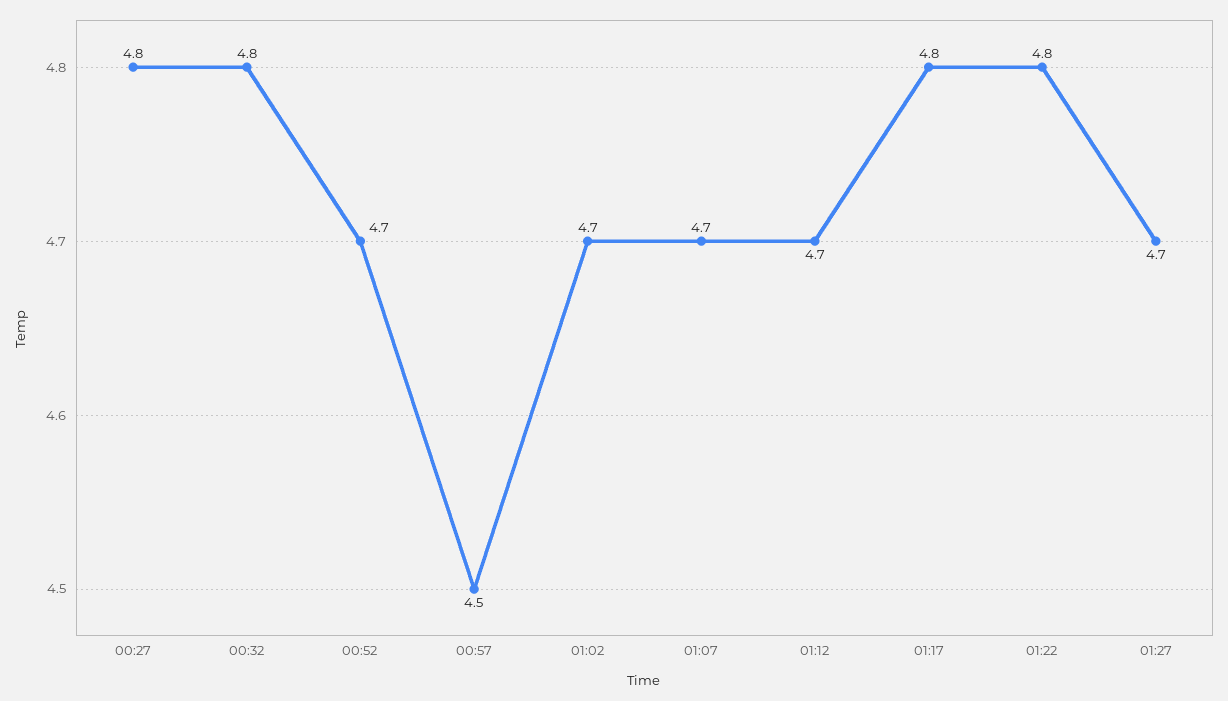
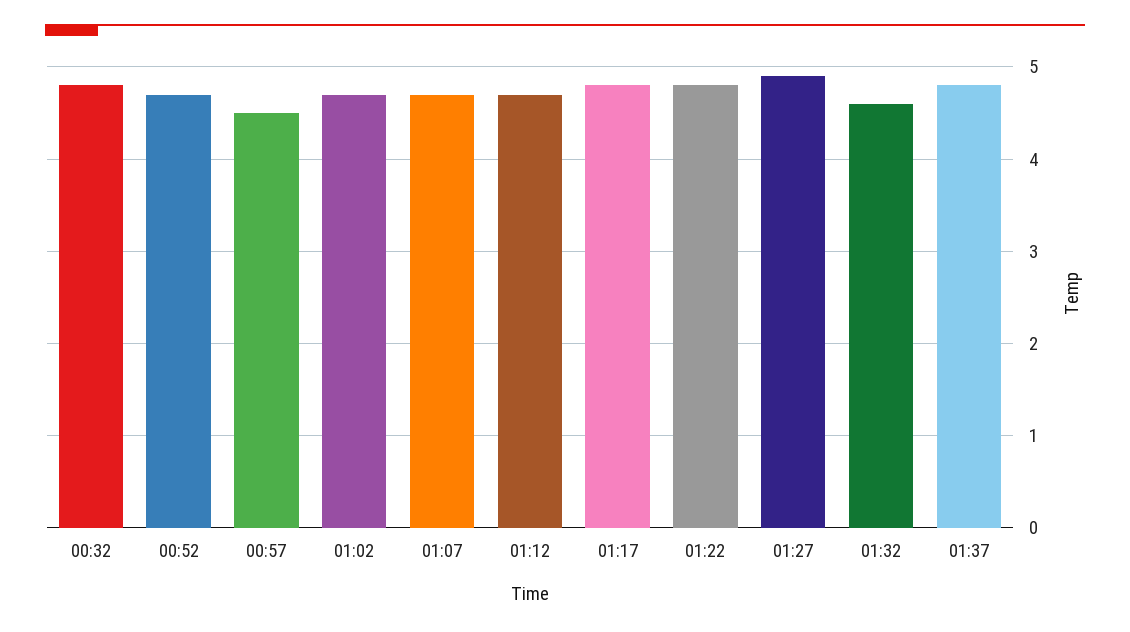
00:27: 4.8 -> none
01:27: 4.7 -> 4.9
01:32: none -> 4.6
01:37: none -> 4.8

